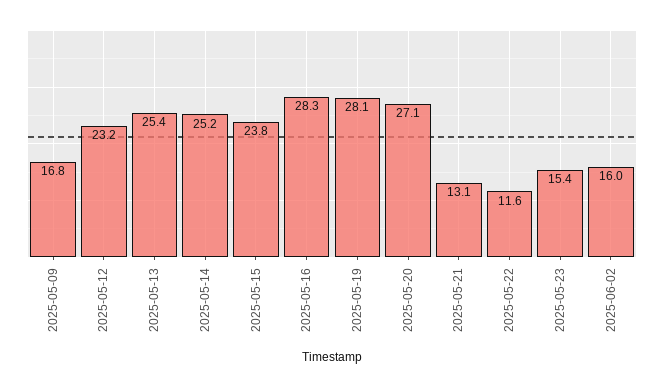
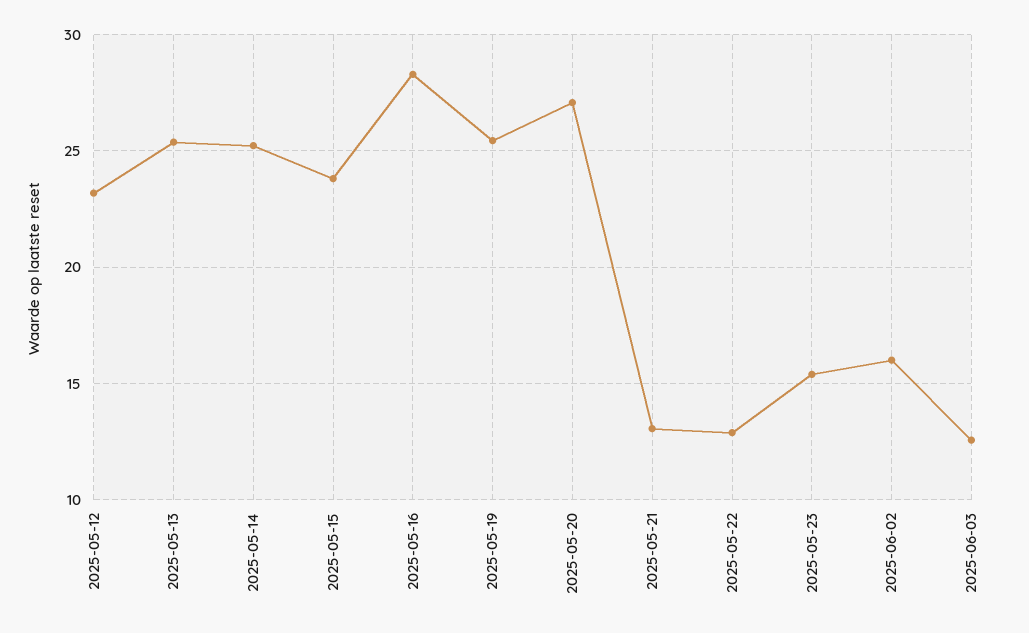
2025-05-09: 16.8 -> none
2025-05-19: 28.1 -> 25.5
2025-05-22: 11.6 -> 13
2025-06-03: none -> 12.5

